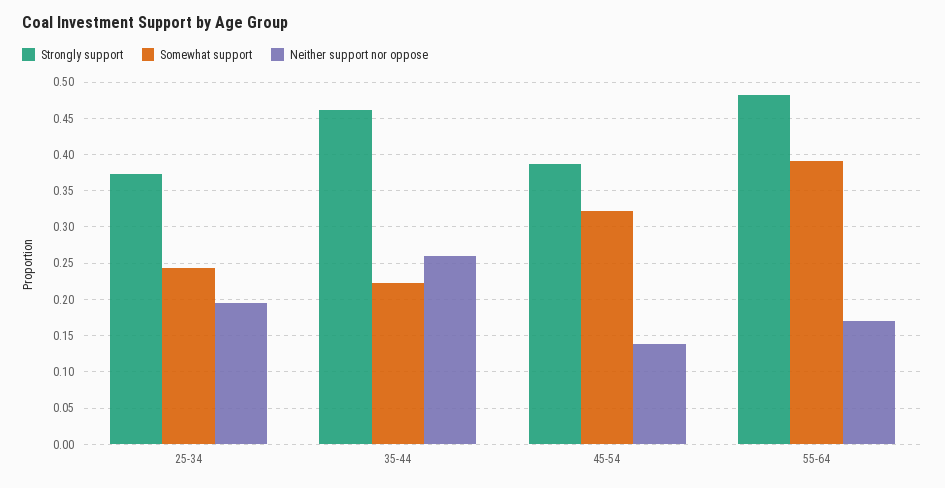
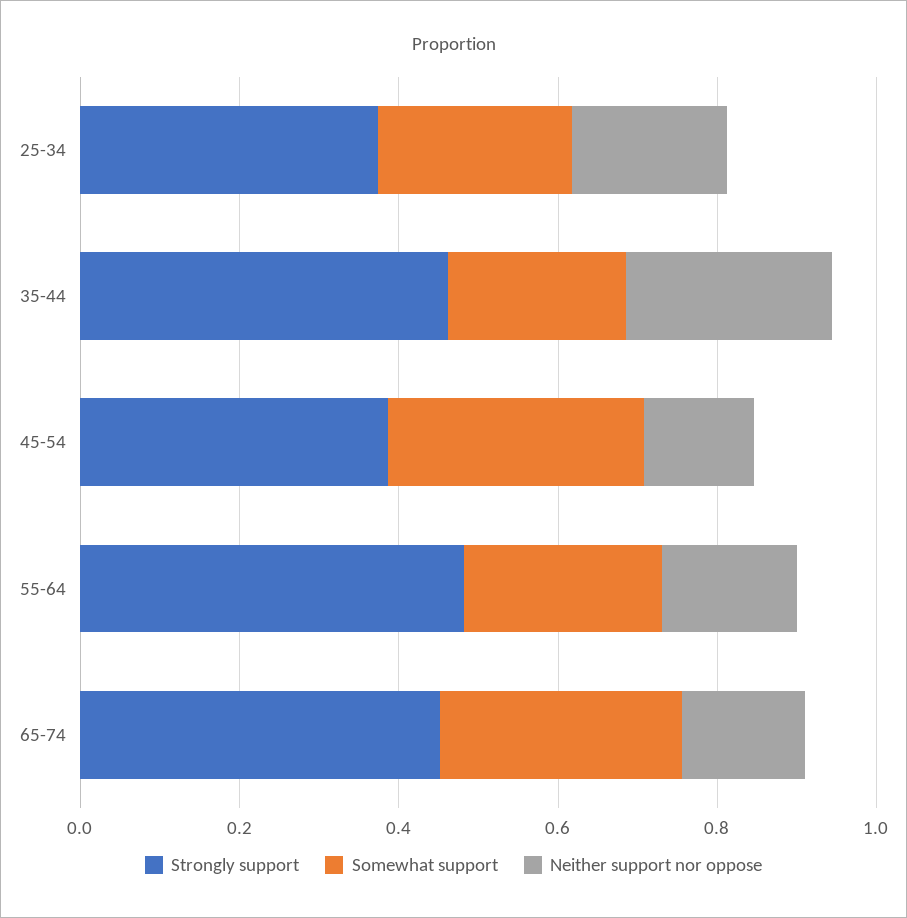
Somewhat support, 55-64: 0.39 -> 0.25
Strongly support, 65-74: none -> 0.45
Somewhat support, 65-74: none -> 0.3
Neither support nor oppose, 65-74: none -> 0.15

